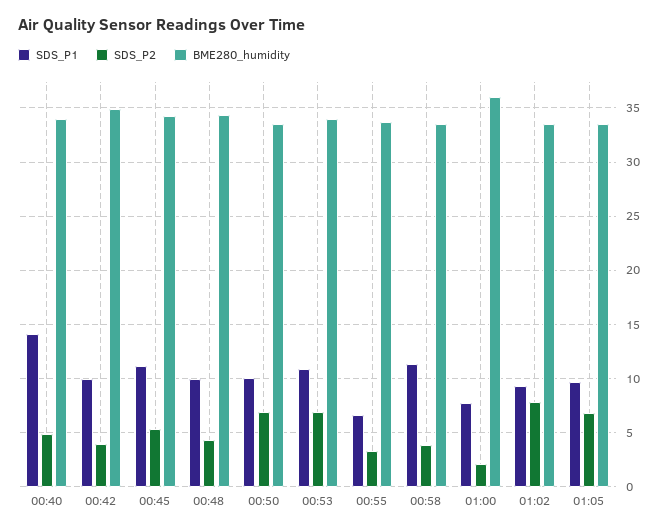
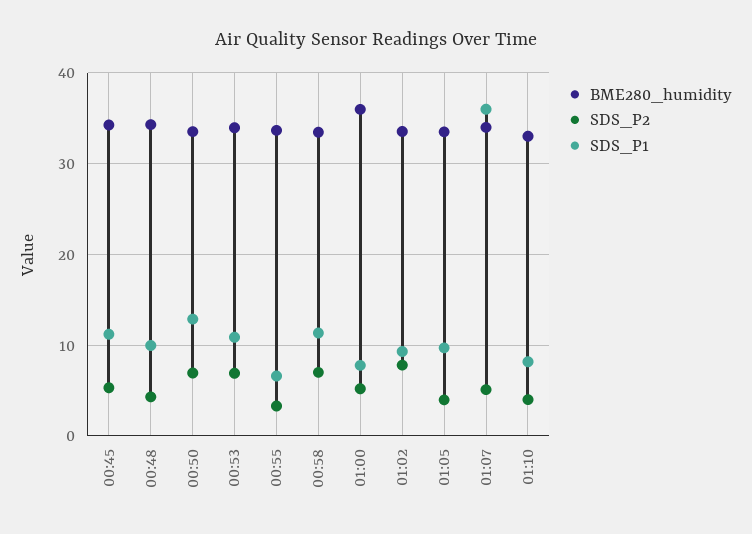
SDS_P1, 00:40: 14 -> none
SDS_P2, 00:40: 5 -> none
BME280_humidity, 00:40: 34 -> none
SDS_P1, 00:42: 10 -> none
SDS_P2, 00:42: 4 -> none
BME280_humidity, 00:42: 35 -> none
SDS_P1, 00:50: 10 -> 13
SDS_P2, 00:58: 4 -> 7
SDS_P2, 01:00: 2 -> 5
SDS_P2, 01:05: 7 -> 4
BME280_humidity, 01:07: none -> 34
SDS_P2, 01:07: none -> 5
SDS_P1, 01:07: none -> 36
BME280_humidity, 01:10: none -> 33
SDS_P2, 01:10: none -> 4
SDS_P1, 01:10: none -> 8

